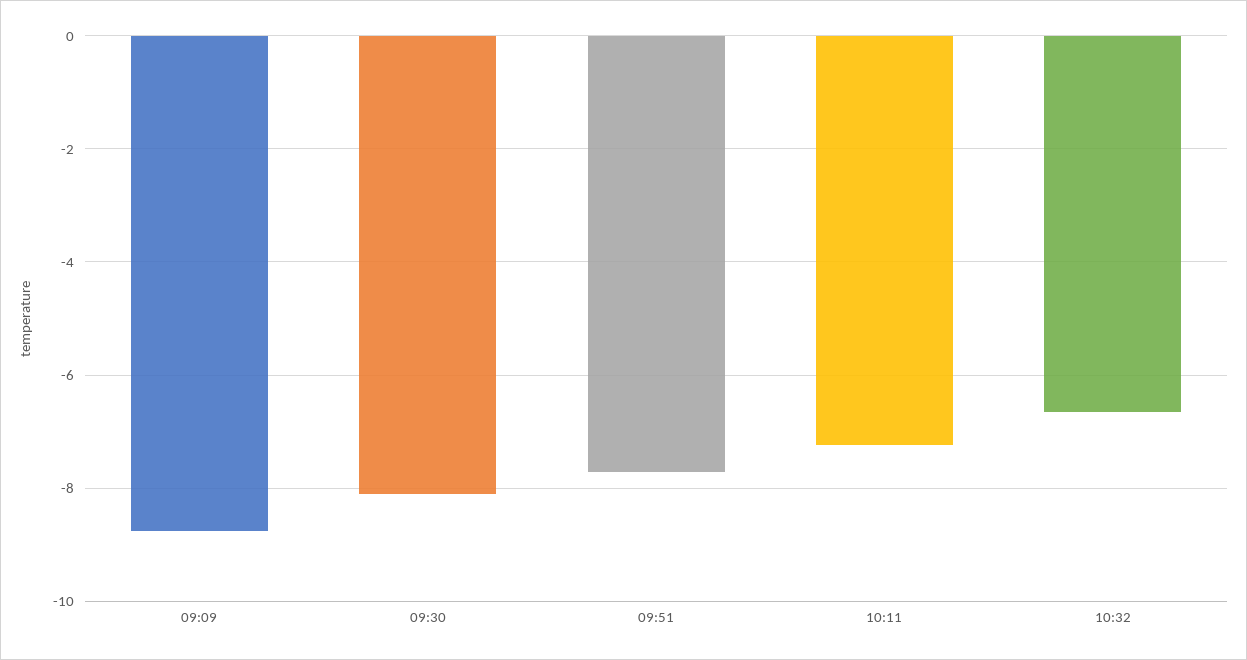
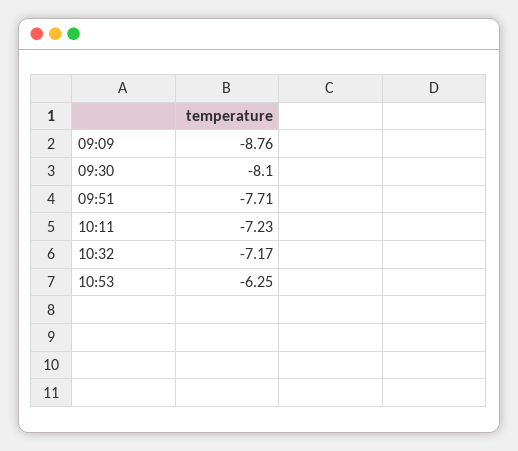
10:32: -6.6 -> -7.17
10:53: none -> -6.25

